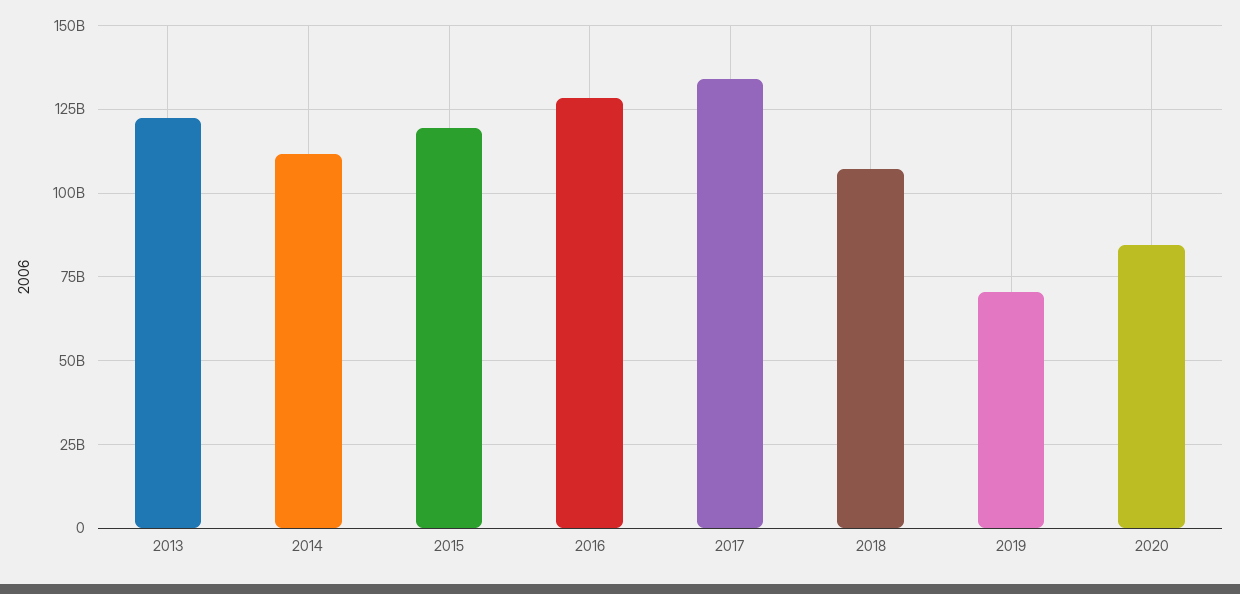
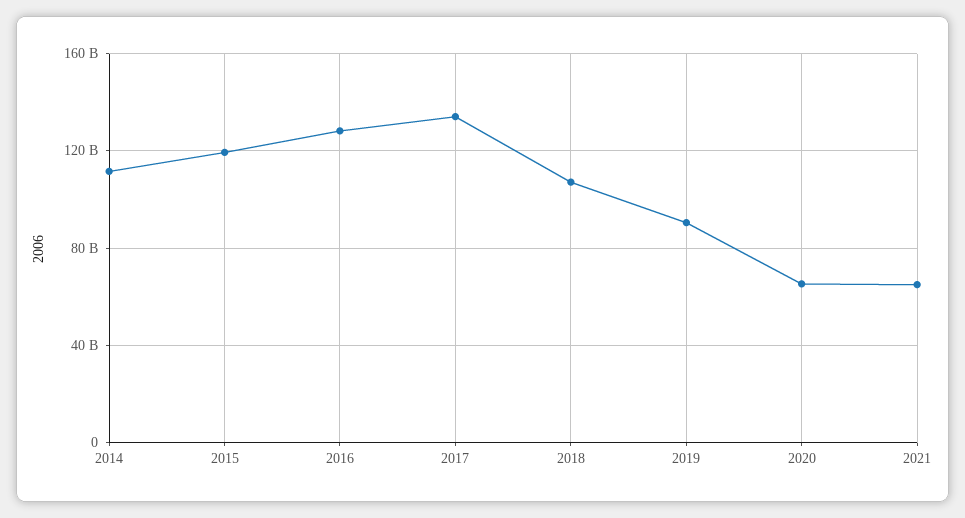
2013: 122500000000 -> none
2019: 70000000000 -> 90000000000
2020: 85000000000 -> 65000000000
2021: none -> 65000000000

